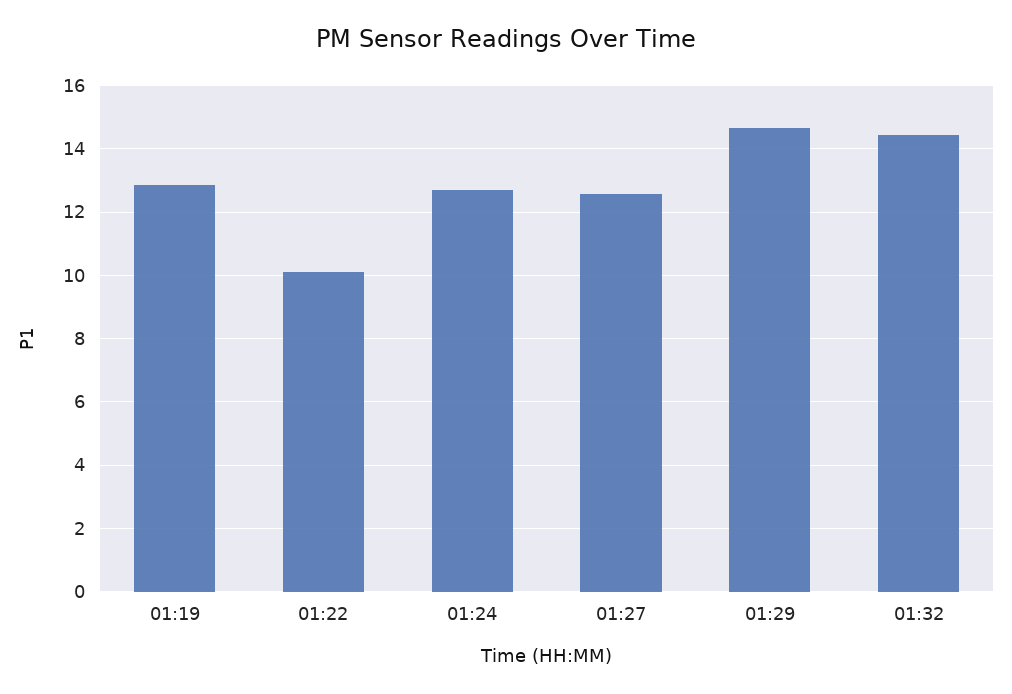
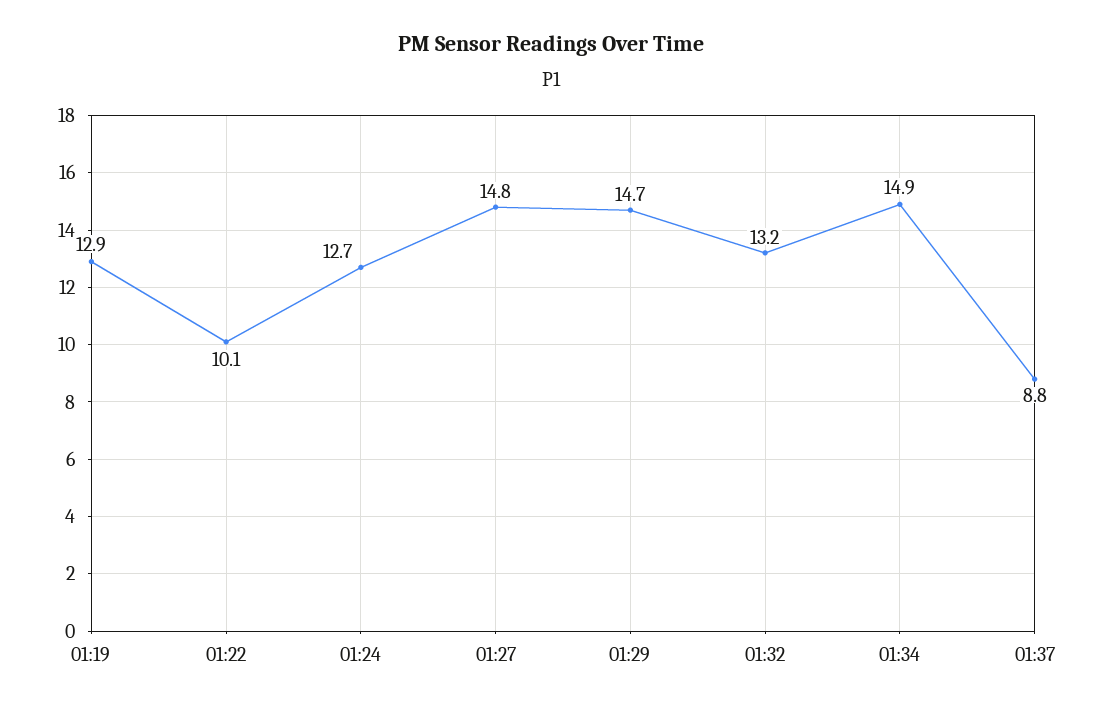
01:27: 12.6 -> 14.8
01:32: 14.4 -> 13.2
01:34: none -> 14.9
01:37: none -> 8.8

